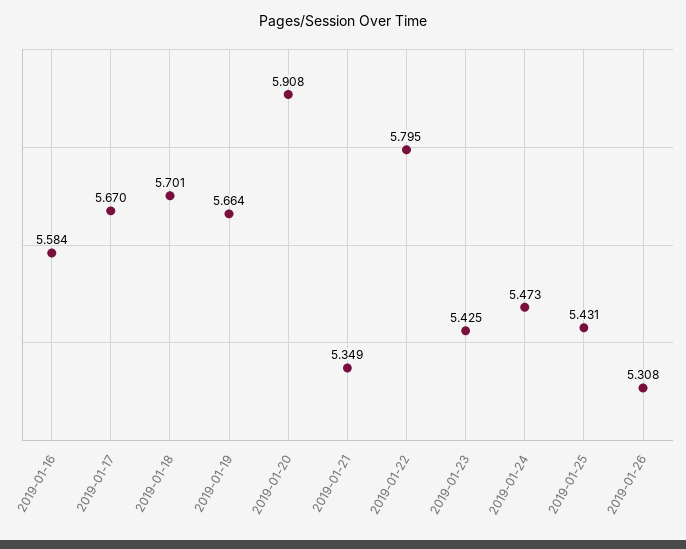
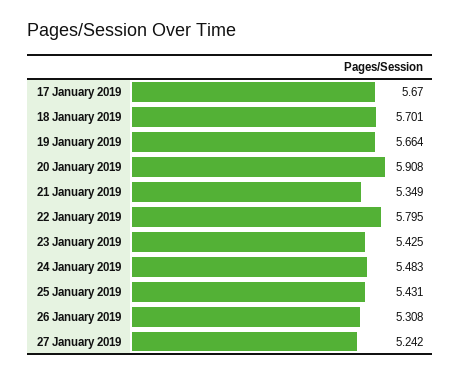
2019-01-16: 5.584 -> none
2019-01-24: 5.473 -> 5.483
27 January 2019: none -> 5.242

